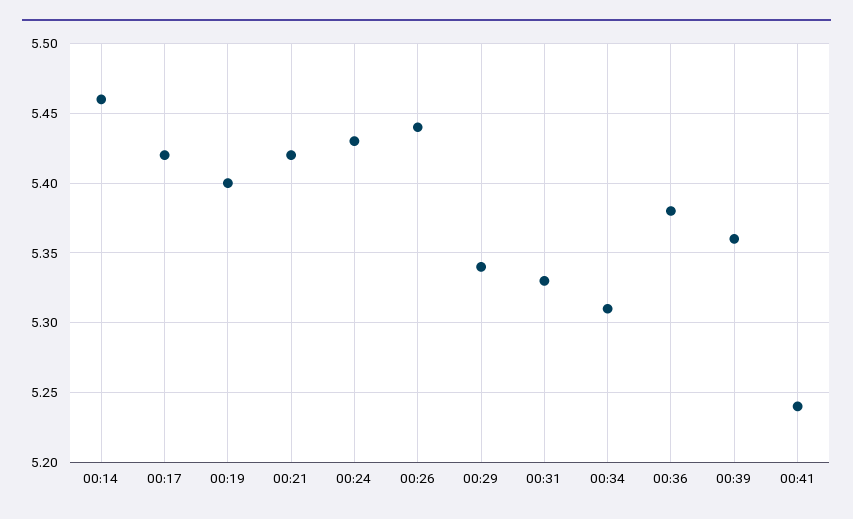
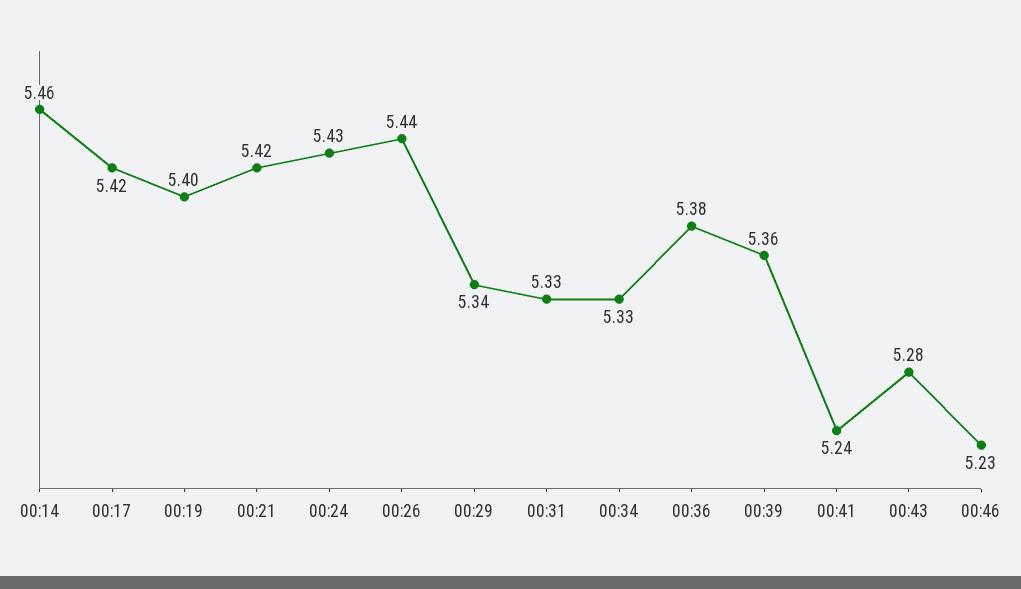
00:34: 5.31 -> 5.33
00:43: none -> 5.28
00:46: none -> 5.23

